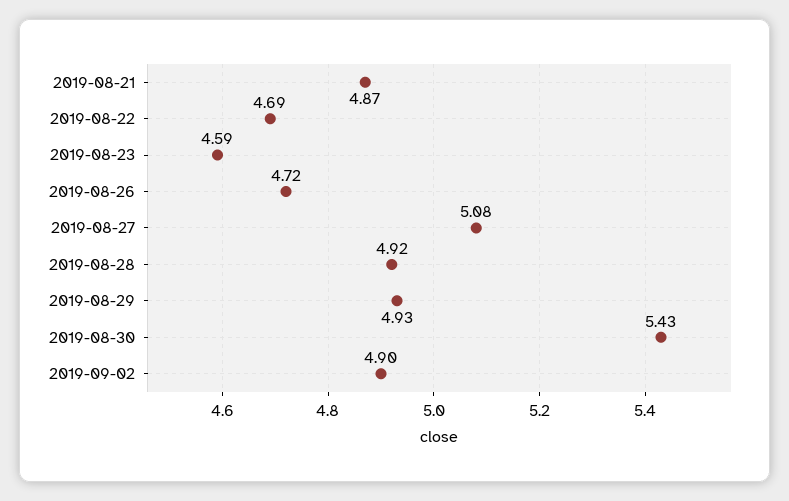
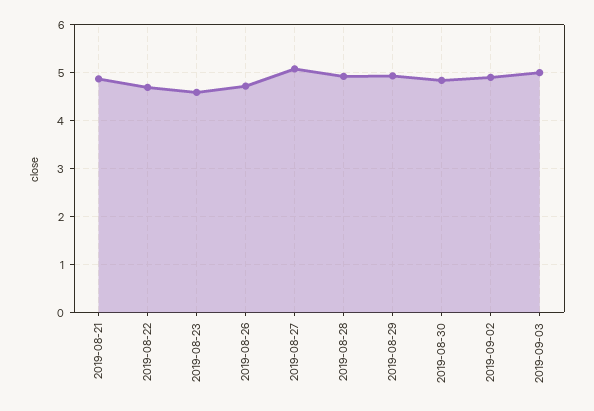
2019-08-30: 5.43 -> 4.8
2019-09-03: none -> 5

